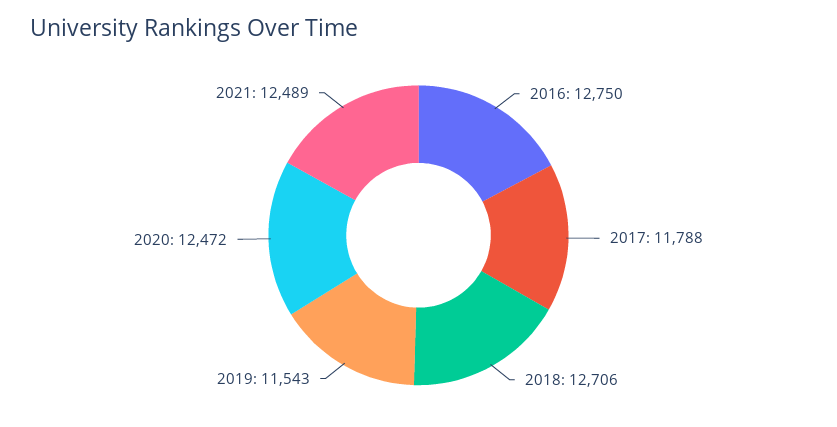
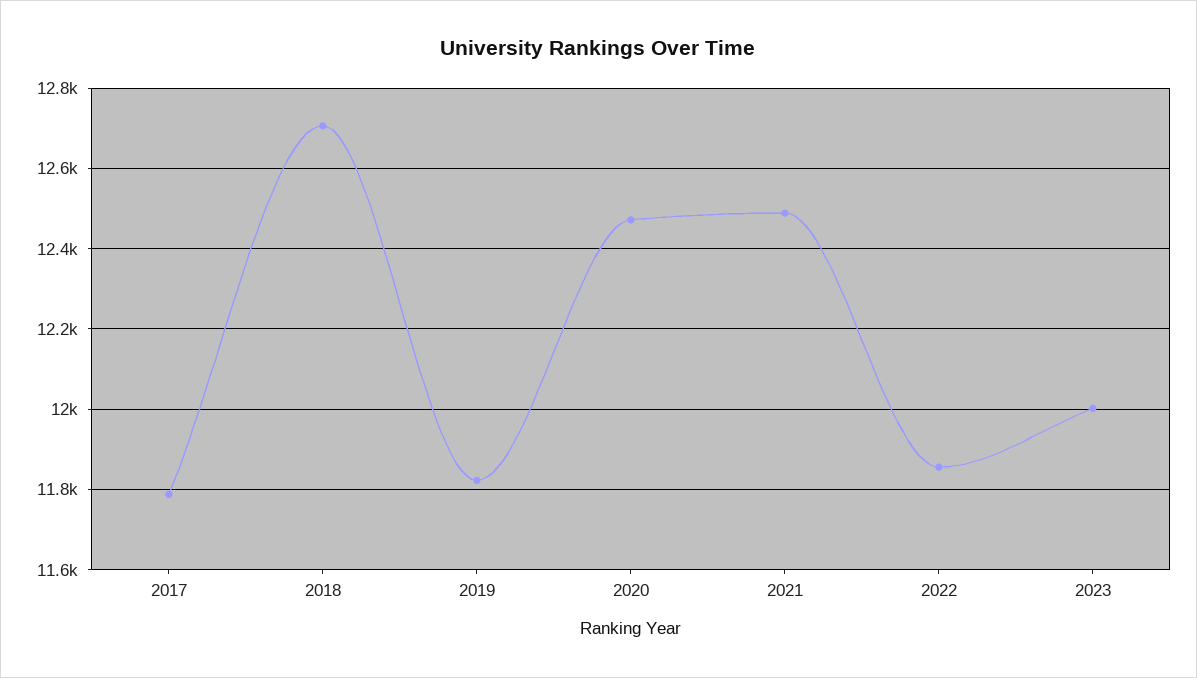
2016: 12750 -> none
2019: 11543 -> 11820
2022: none -> 11860
2023: none -> 12000

